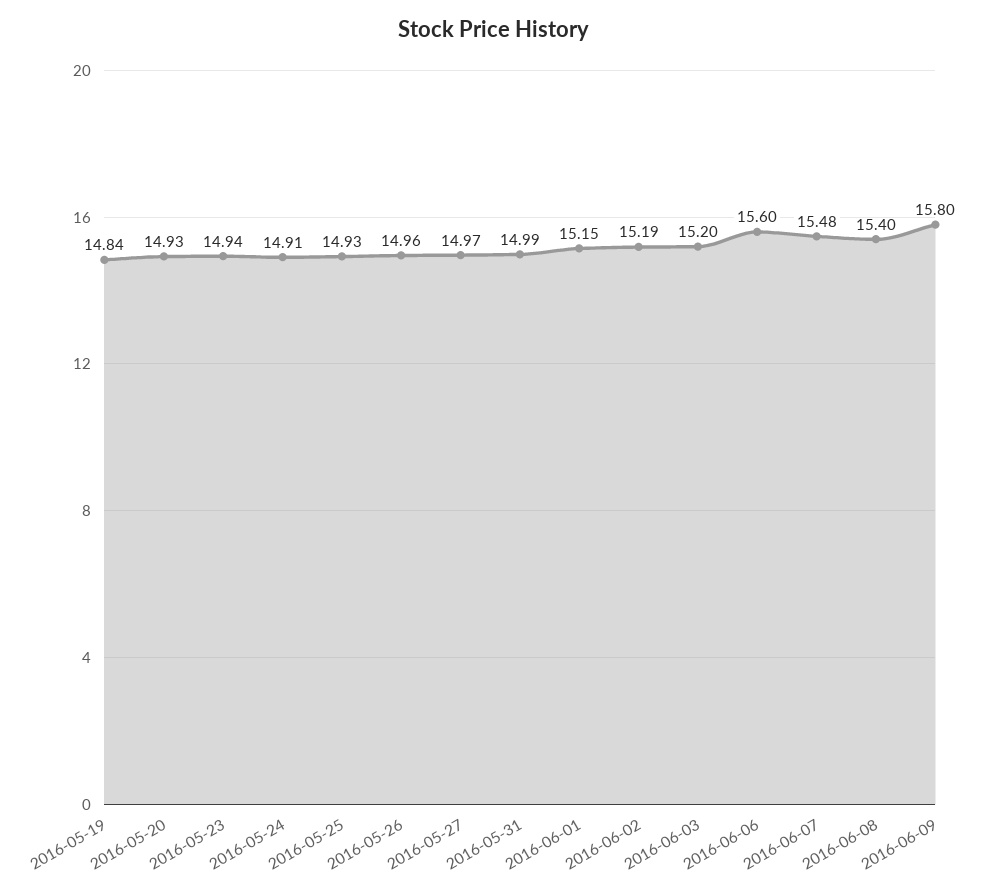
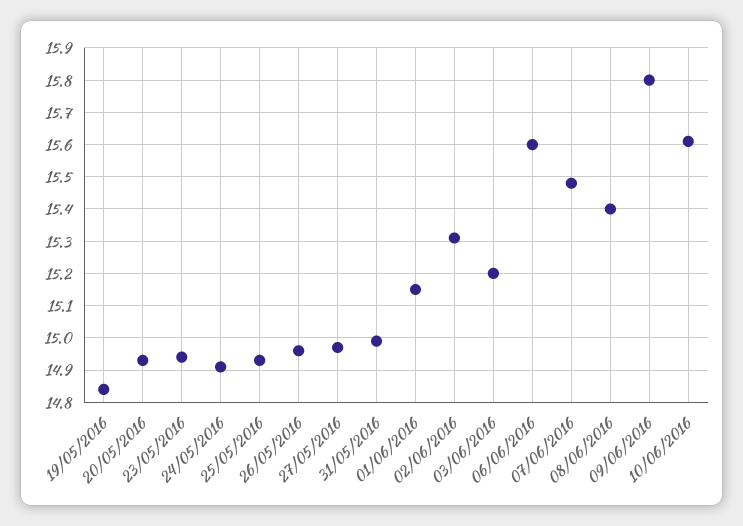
2016-06-02: 15.19 -> 15.3
10/06/2016: none -> 15.6

